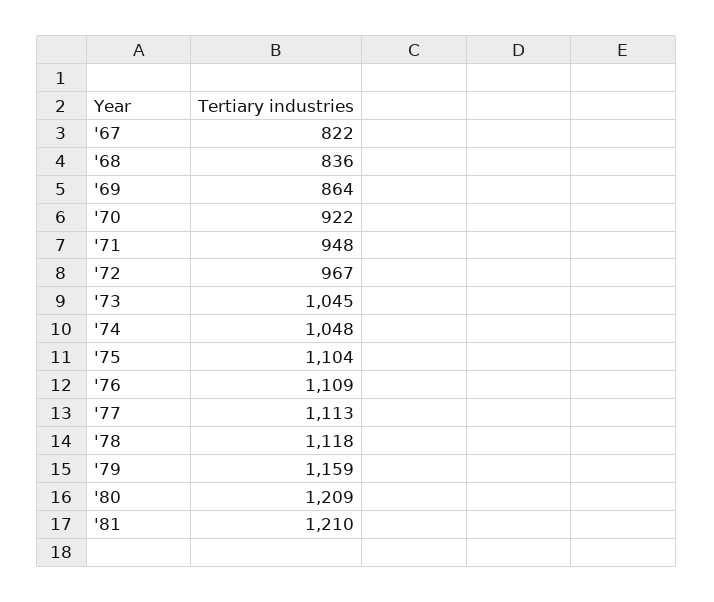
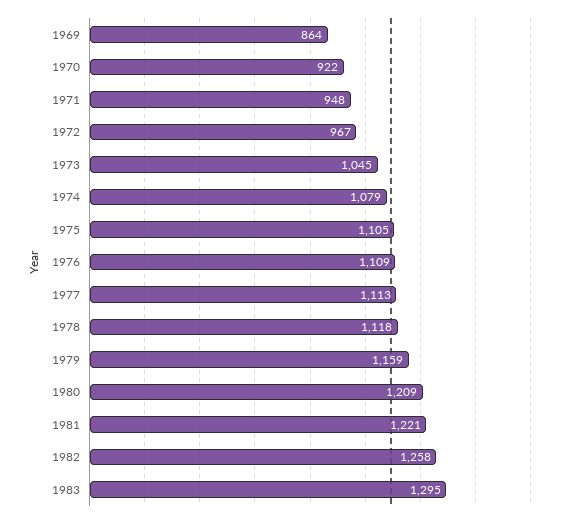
'67: 822 -> none
'68: 836 -> none
'74: 1048 -> 1079
'75: 1104 -> 1105
'81: 1210 -> 1221
1982: none -> 1258
1983: none -> 1295

